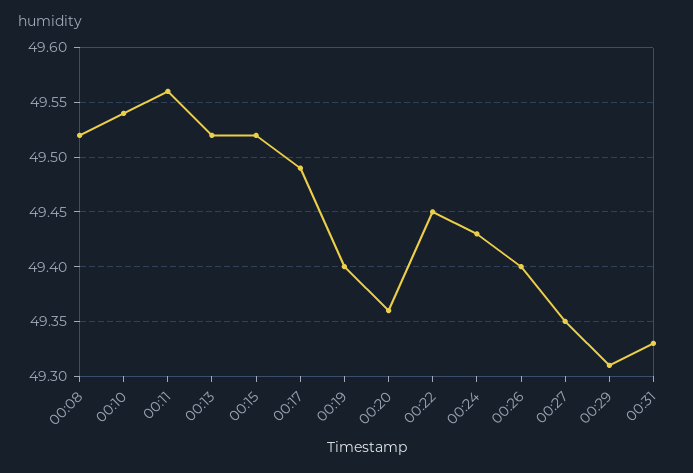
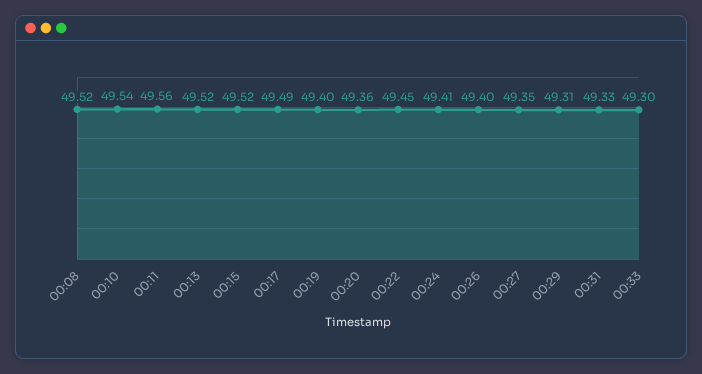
00:24: 49.43 -> 49.41
00:33: none -> 49.3

